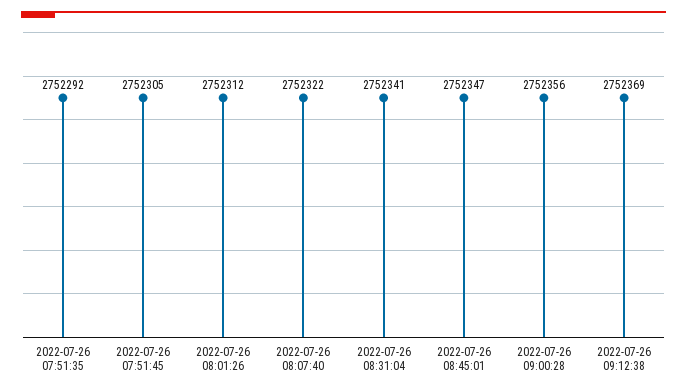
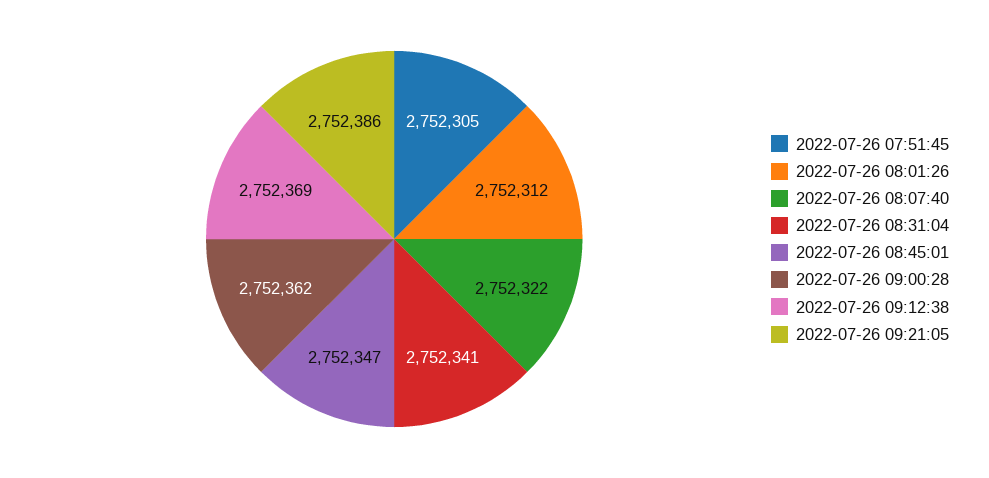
2022-07-26 07:51:35: 2752292 -> none
2022-07-26 09:00:28: 2752356 -> 2752362
2022-07-26 09:21:05: none -> 2752386

